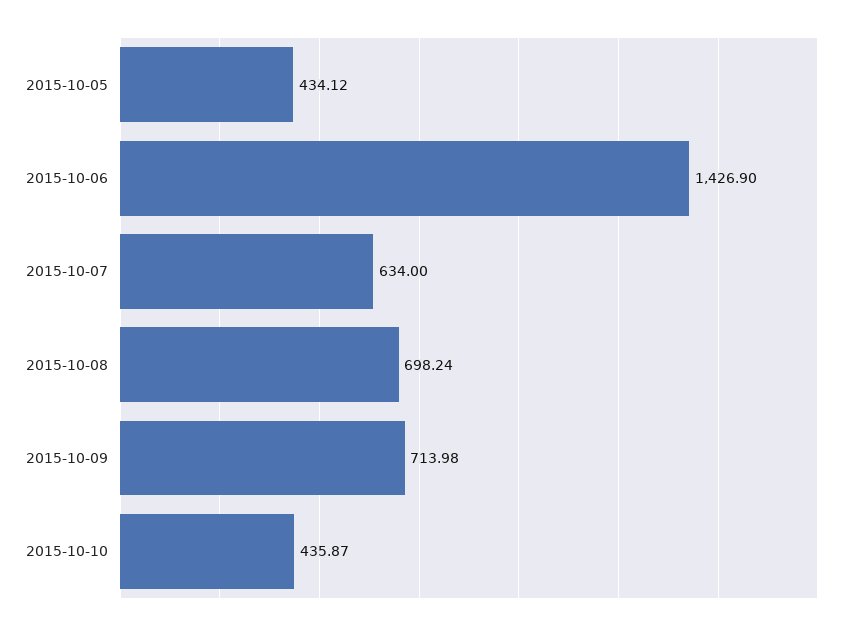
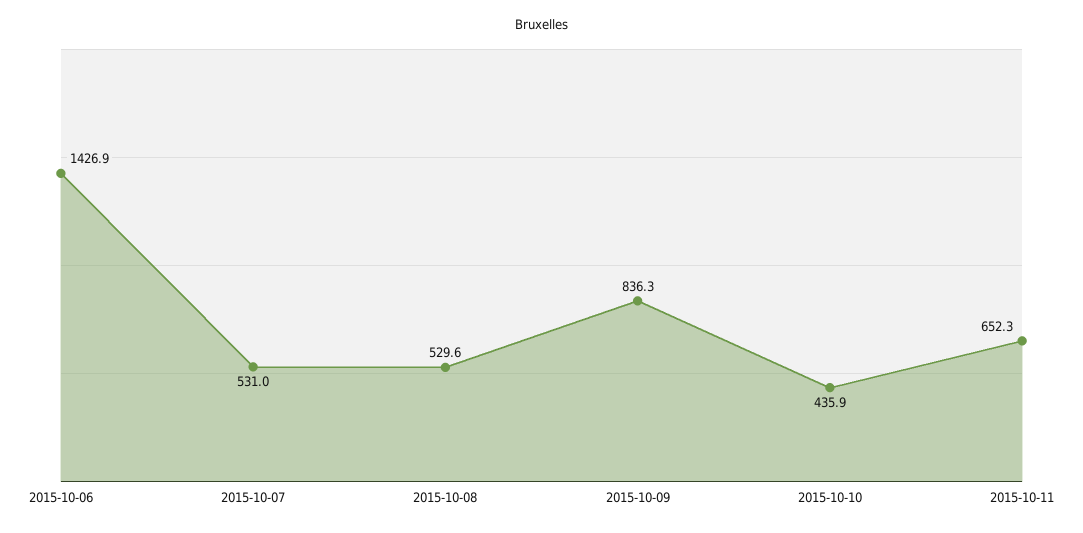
2015-10-05: 434.12 -> none
2015-10-07: 634 -> 531
2015-10-08: 698.24 -> 529.6
2015-10-09: 713.98 -> 836.3
2015-10-11: none -> 652.3

